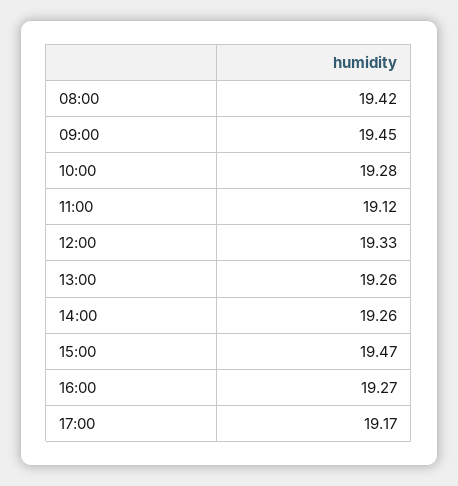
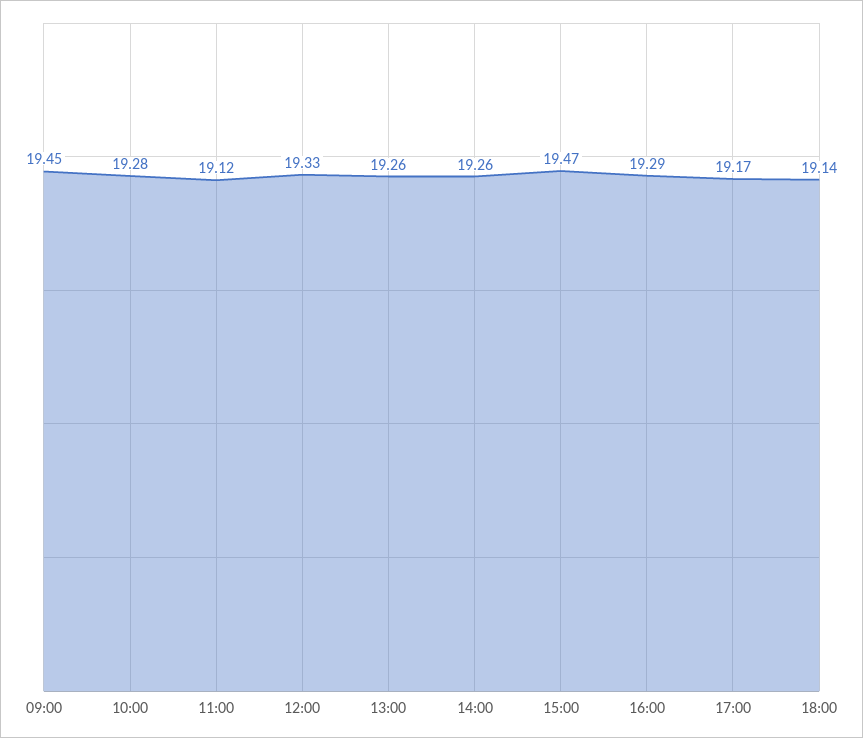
08:00: 19.42 -> none
16:00: 19.27 -> 19.29
18:00: none -> 19.14

